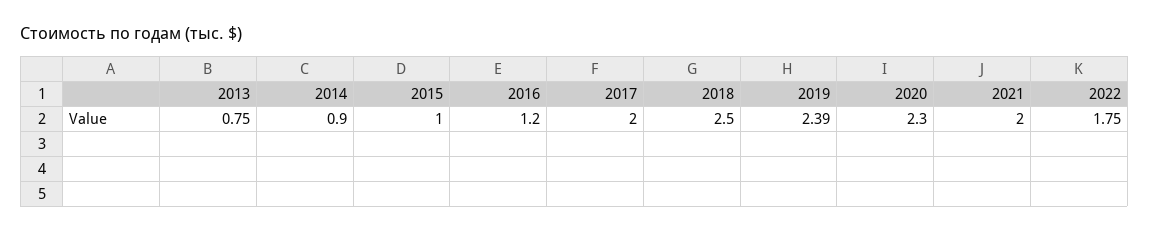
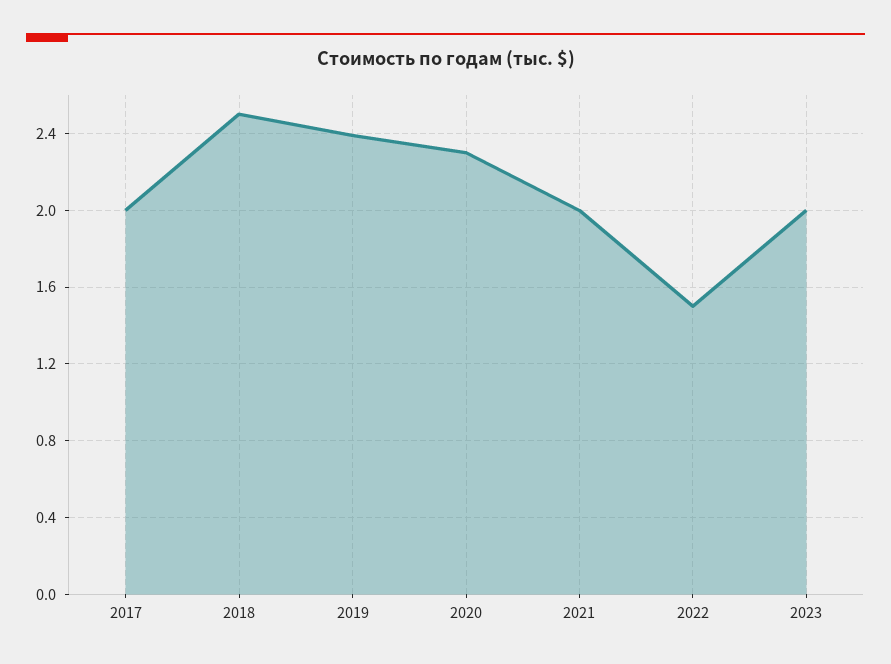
2013: 0.75 -> none
2014: 0.9 -> none
2015: 1 -> none
2016: 1.2 -> none
2022: 1.75 -> 1.5
2023: none -> 2

